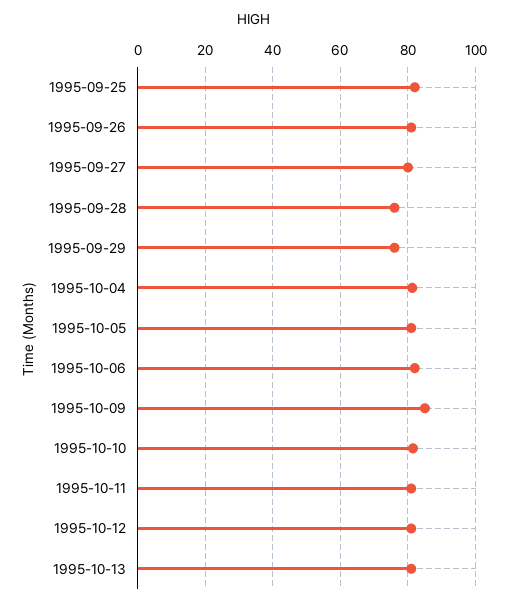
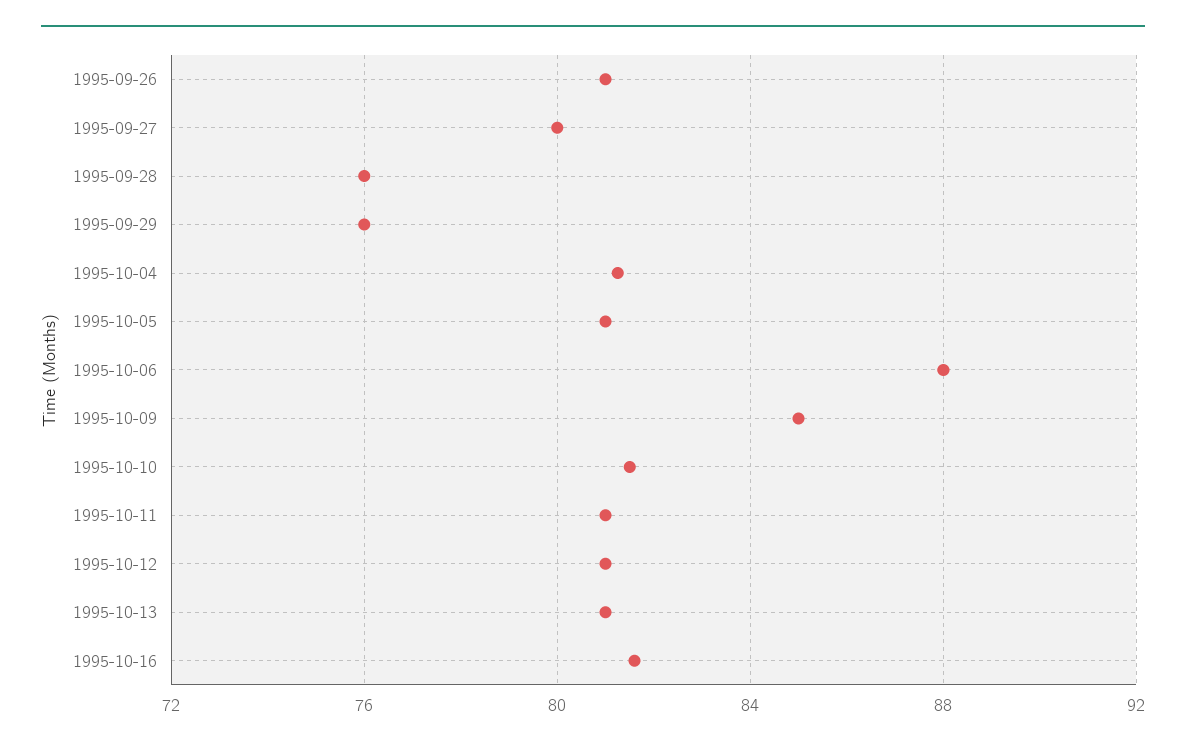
1995-09-25: 82 -> none
1995-10-06: 82 -> 88
1995-10-16: none -> 81.5

